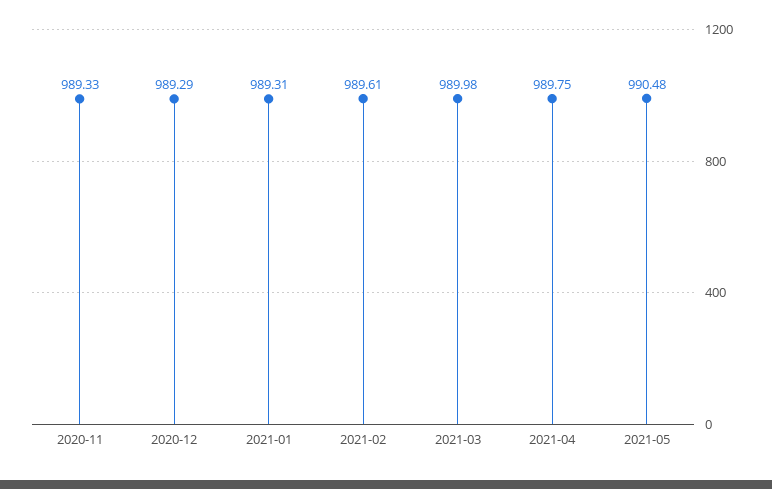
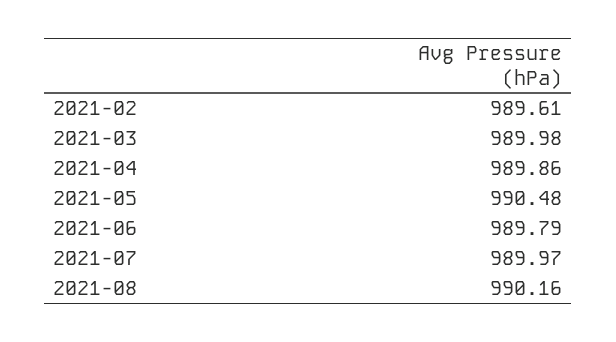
2020-11: 989.33 -> none
2020-12: 989.29 -> none
2021-01: 989.31 -> none
2021-04: 989.75 -> 989.86
2021-06: none -> 989.79
2021-07: none -> 989.97
2021-08: none -> 990.16

